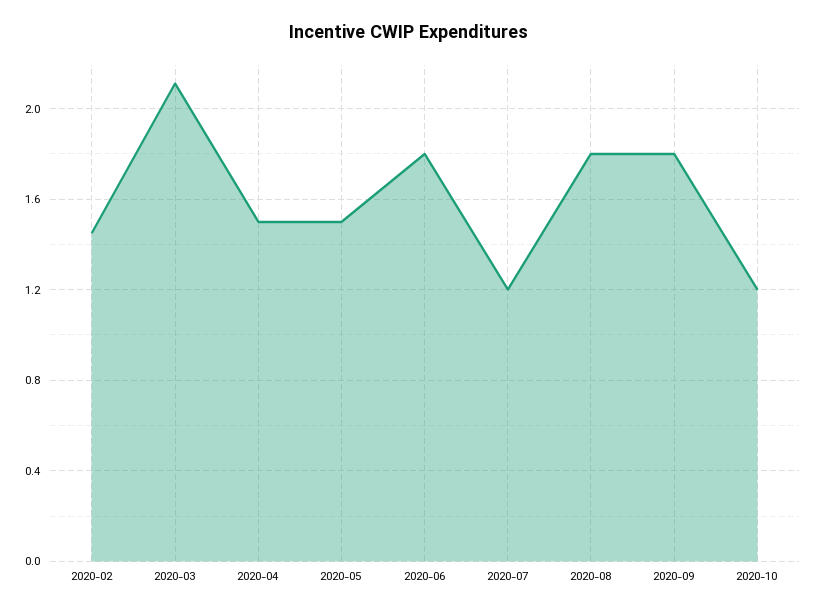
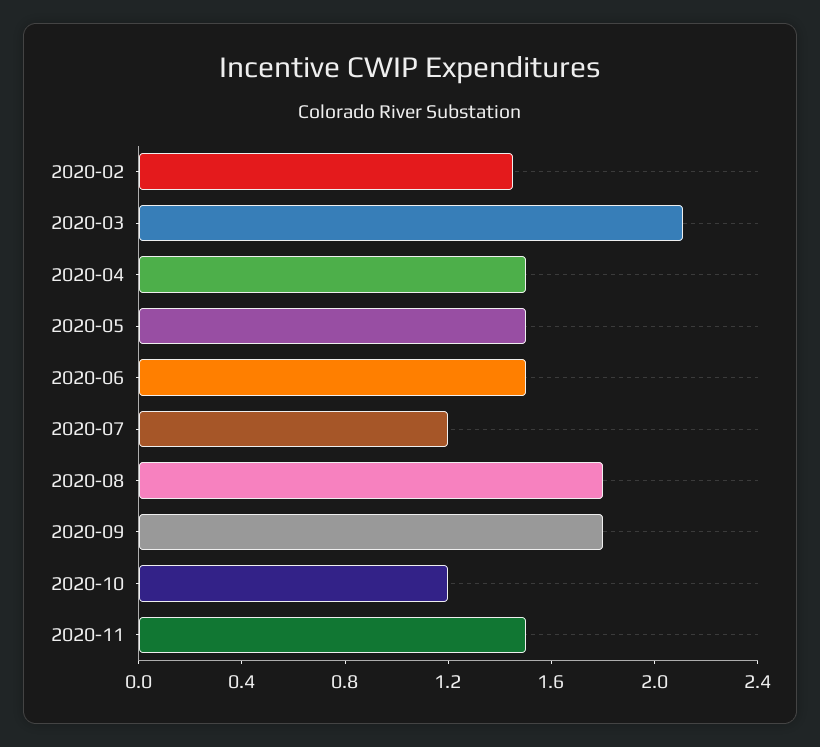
2020-06: 1.8 -> 1.5
2020-11: none -> 1.5

